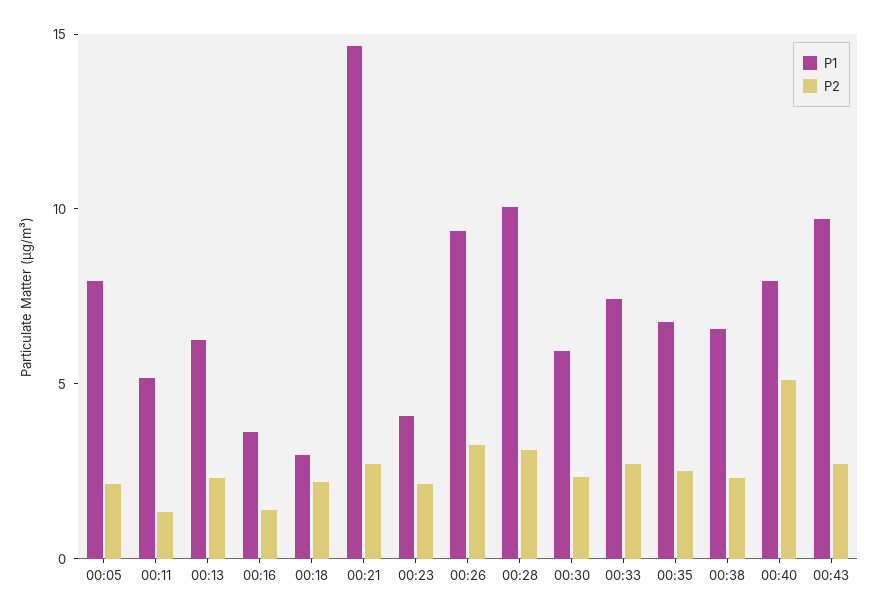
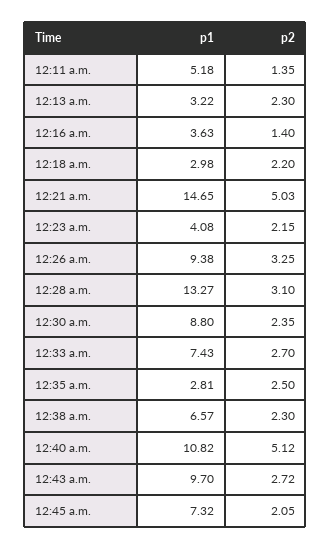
P1, 00:05: 8 -> none
P2, 00:05: 2 -> none
P1, 00:13: 6 -> 3.22
P2, 00:21: 3 -> 5.03
P1, 00:28: 10 -> 13.27
P1, 00:30: 6 -> 8.8
P1, 00:35: 7 -> 2.81
P1, 00:40: 8 -> 10.82
P1, 12:45 a.m.: none -> 7.32
P2, 12:45 a.m.: none -> 2.05

